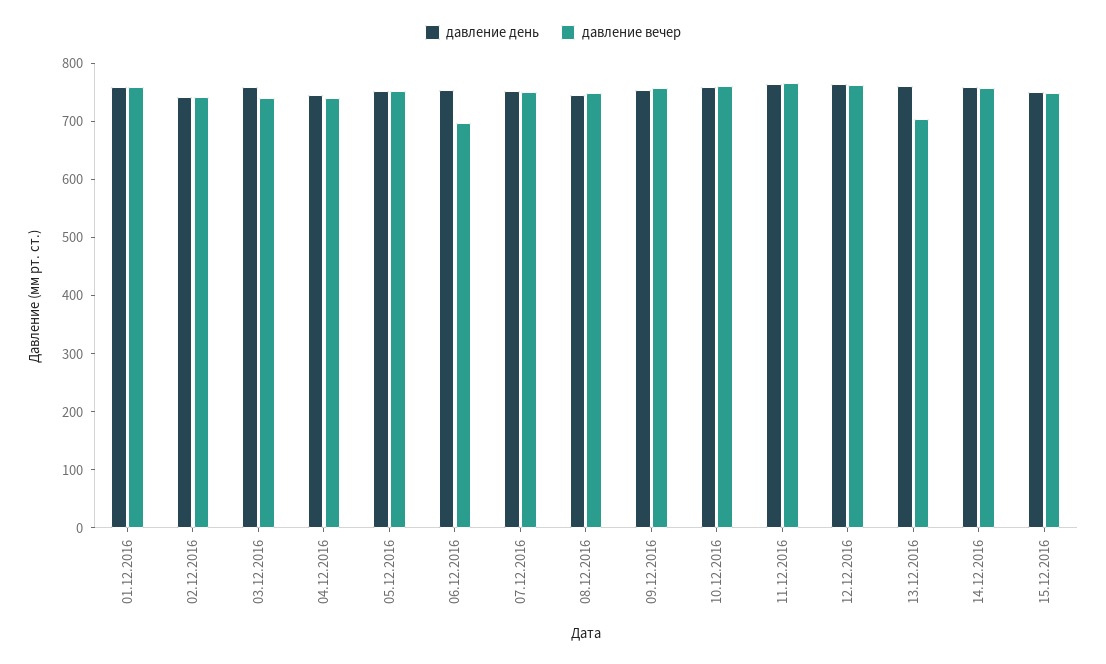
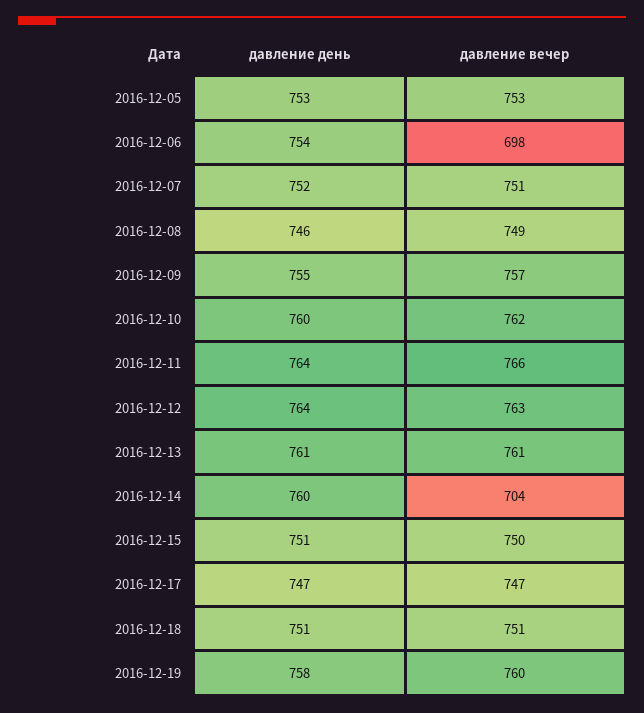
давление день, 01.12.2016: 760 -> none
давление вечер, 01.12.2016: 760 -> none
давление день, 02.12.2016: 740 -> none
давление вечер, 02.12.2016: 740 -> none
давление день, 03.12.2016: 760 -> none
давление вечер, 03.12.2016: 740 -> none
давление день, 04.12.2016: 740 -> none
давление вечер, 04.12.2016: 740 -> none
давление вечер, 13.12.2016: 700 -> 761
давление вечер, 14.12.2016: 760 -> 704
давление день, 2016-12-17: none -> 747
давление вечер, 2016-12-17: none -> 747
давление день, 2016-12-18: none -> 751
давление вечер, 2016-12-18: none -> 751
давление день, 2016-12-19: none -> 758
давление вечер, 2016-12-19: none -> 760

